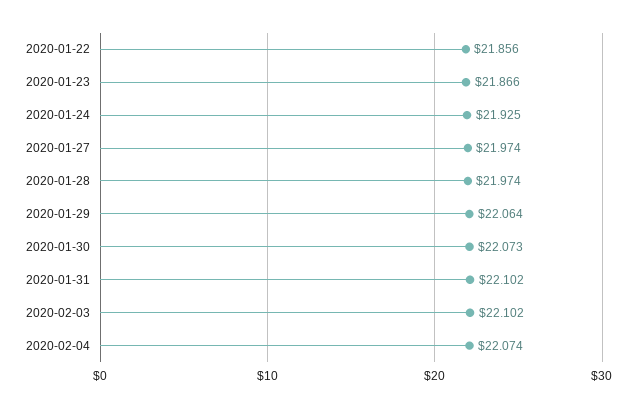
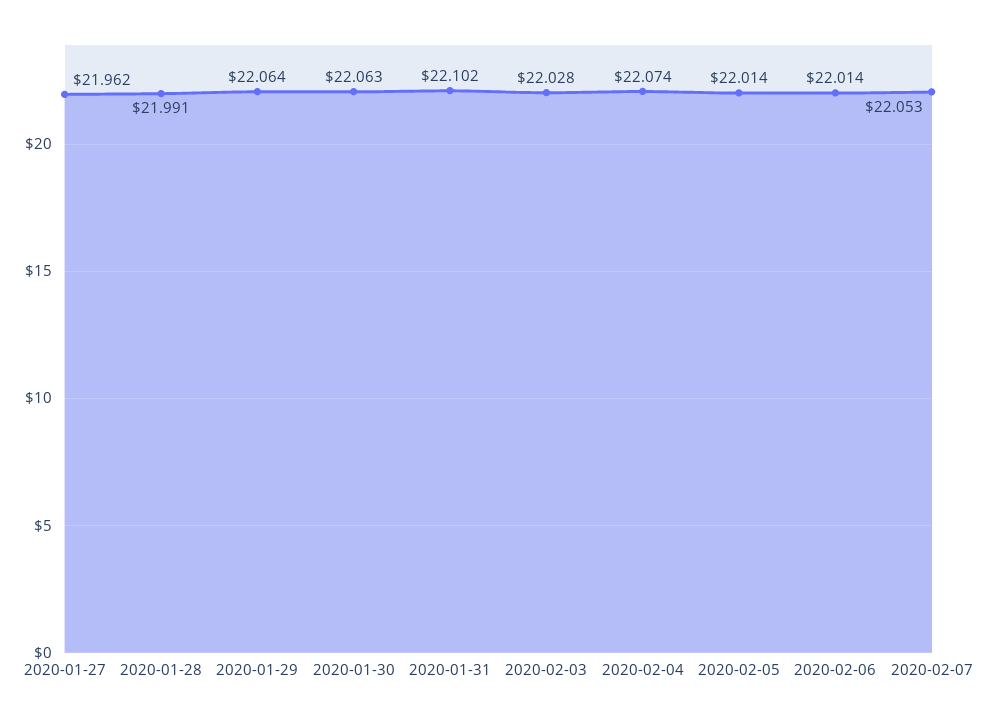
2020-01-22: 21.856 -> none
2020-01-23: 21.866 -> none
2020-01-24: 21.925 -> none
2020-01-27: 21.974 -> 21.962
2020-01-28: 21.974 -> 21.991
2020-01-30: 22.073 -> 22.063
2020-02-03: 22.102 -> 22.028
2020-02-05: none -> 22.014
2020-02-06: none -> 22.014
2020-02-07: none -> 22.053

